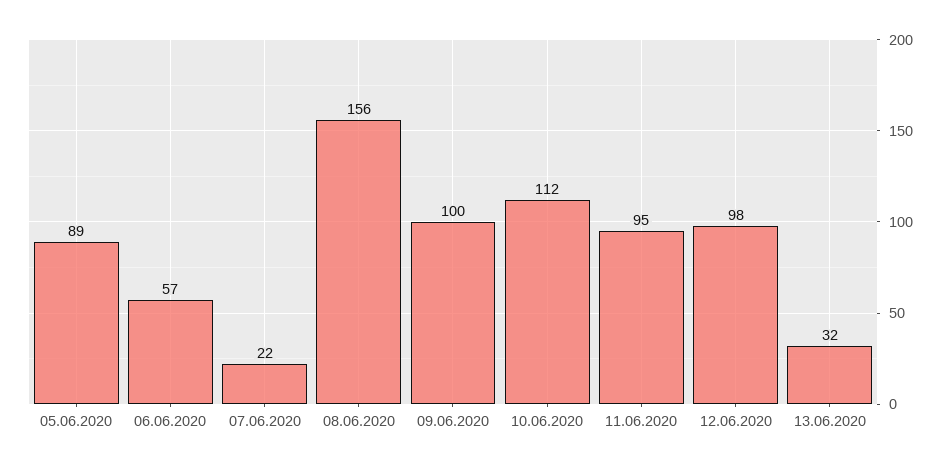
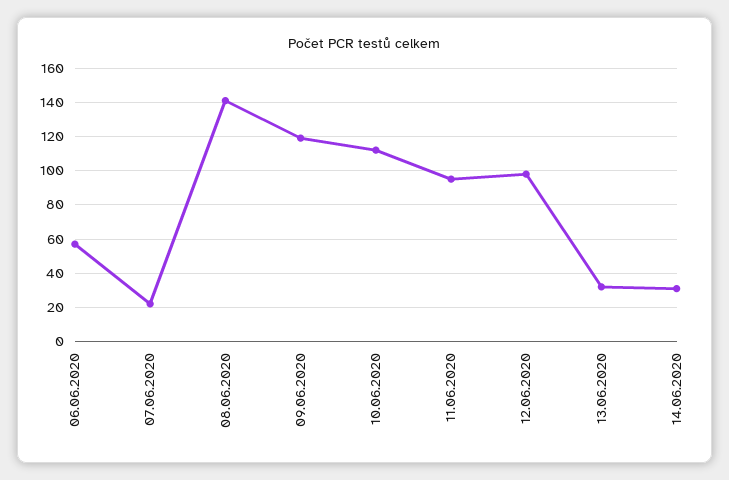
05.06.2020: 89 -> none
08.06.2020: 156 -> 140
09.06.2020: 100 -> 120
14.06.2020: none -> 30

